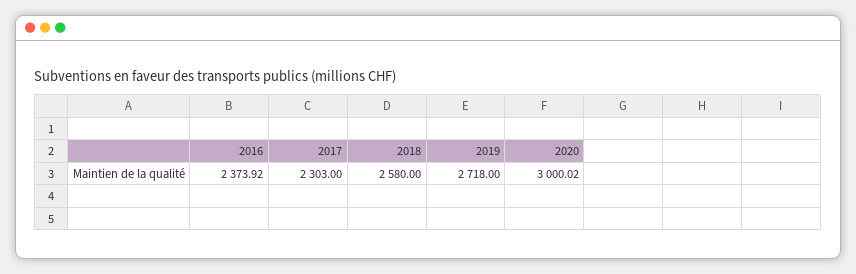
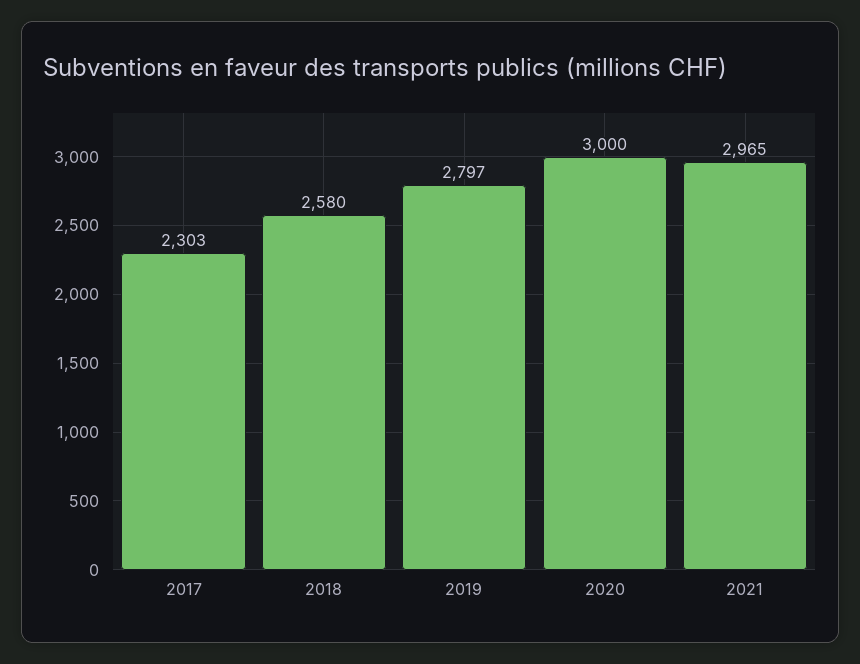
2016: 2373.92 -> none
2019: 2718 -> 2797
2020: 3000.02 -> 3000
2021: none -> 2965

